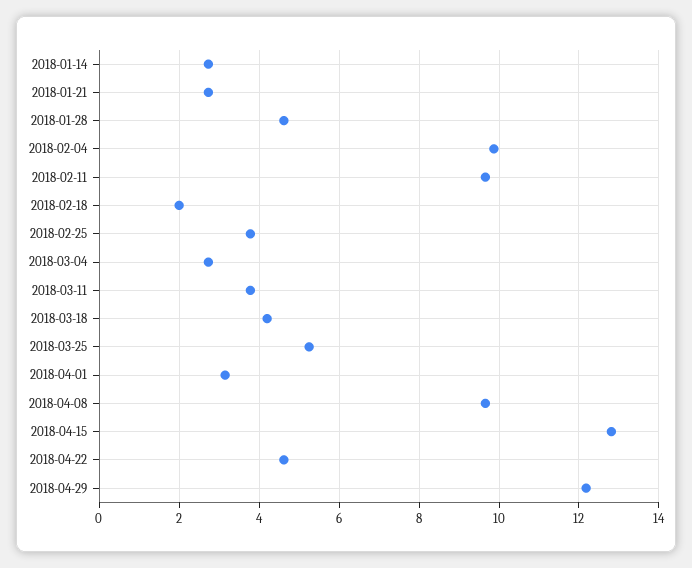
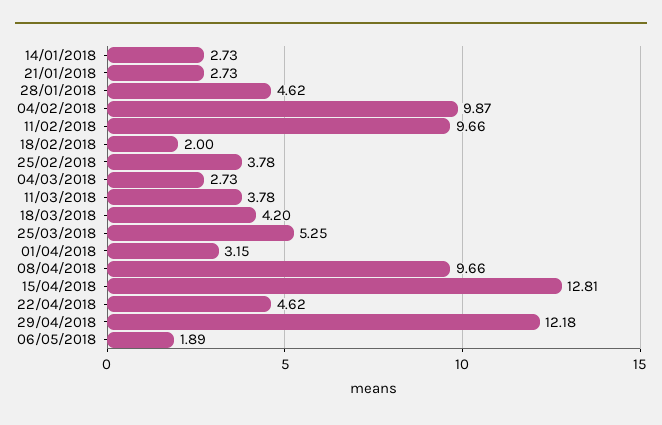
06/05/2018: none -> 1.89

